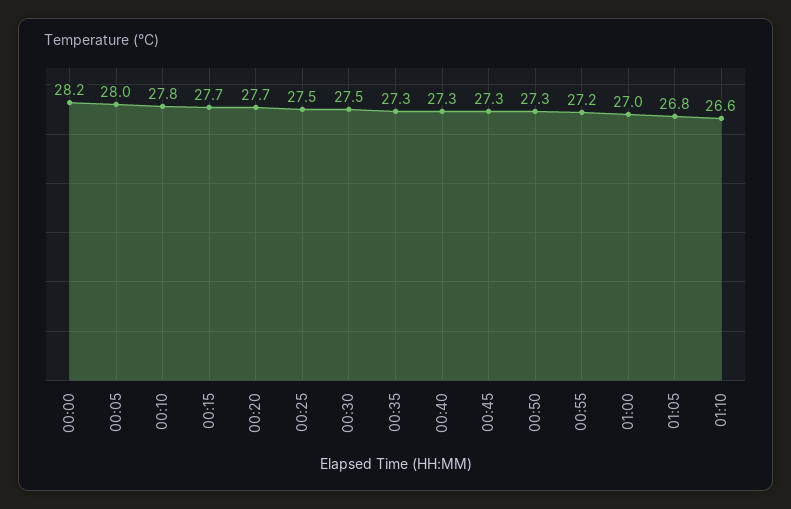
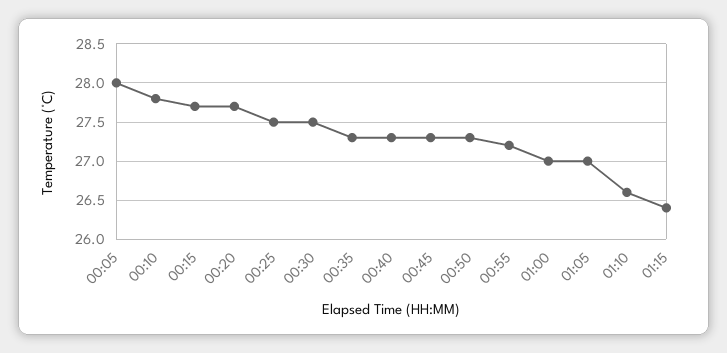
00:00: 28.2 -> none
01:05: 26.8 -> 27
01:15: none -> 26.4

